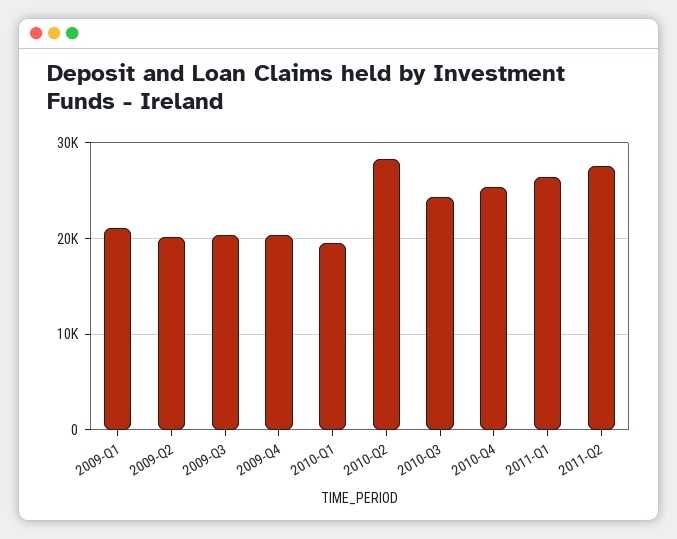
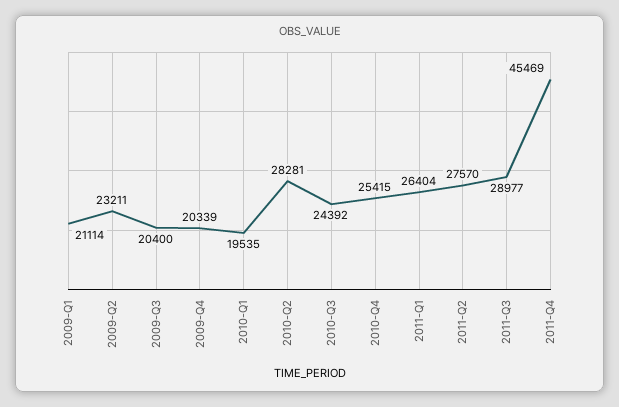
2009-Q2: 20000 -> 23211
2011-Q3: none -> 28977
2011-Q4: none -> 45469

